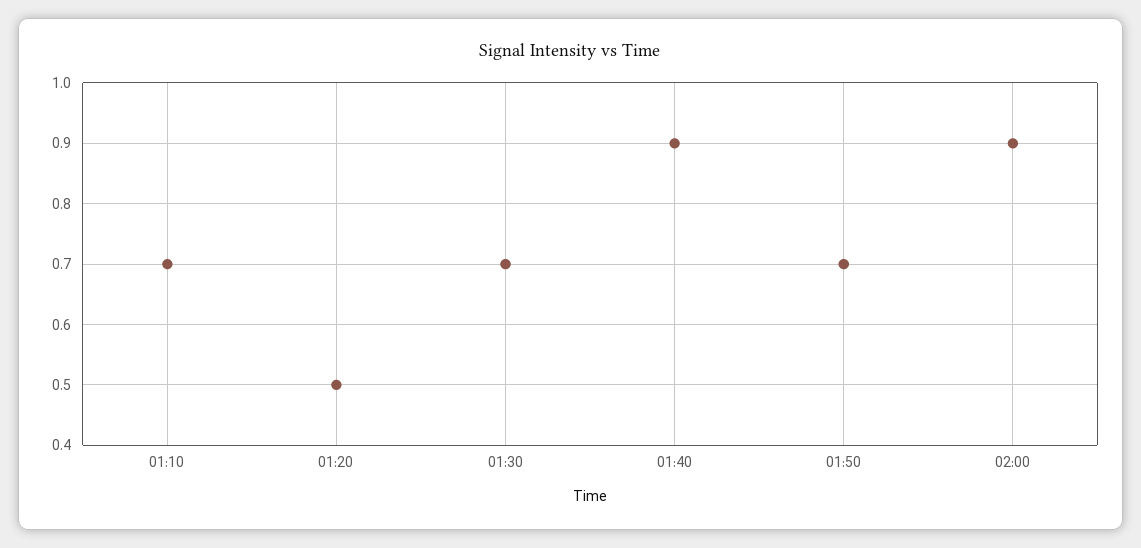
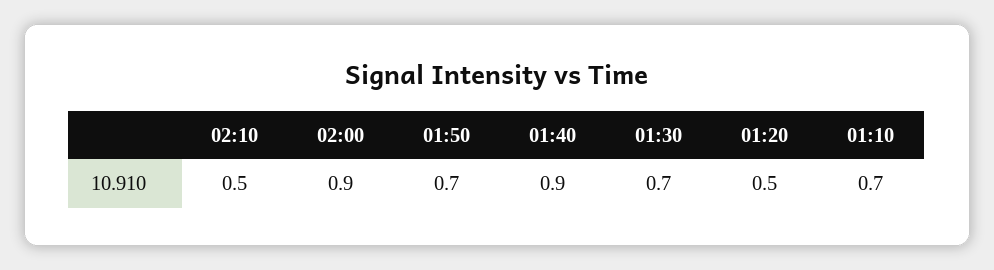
02:10: none -> 0.5

